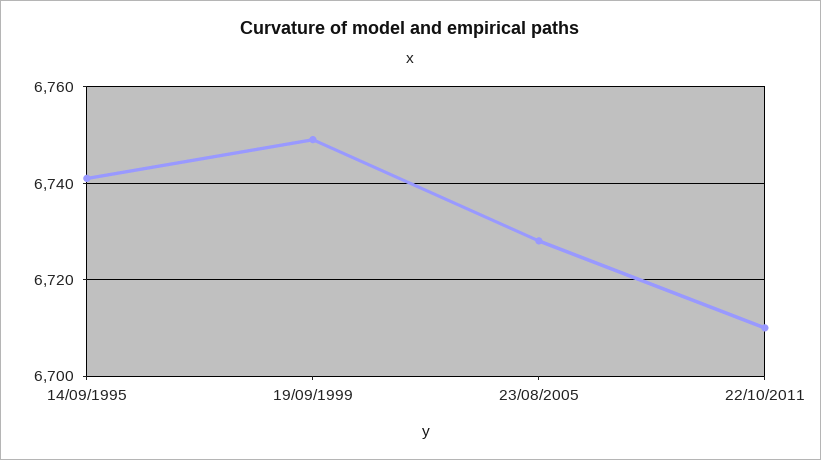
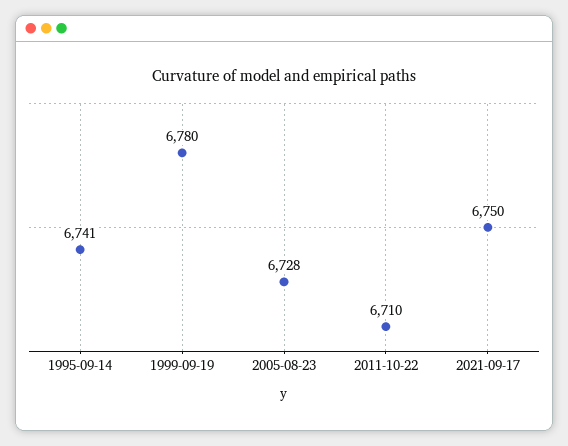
19/09/1999: 6750 -> 6780
2021-09-17: none -> 6750

